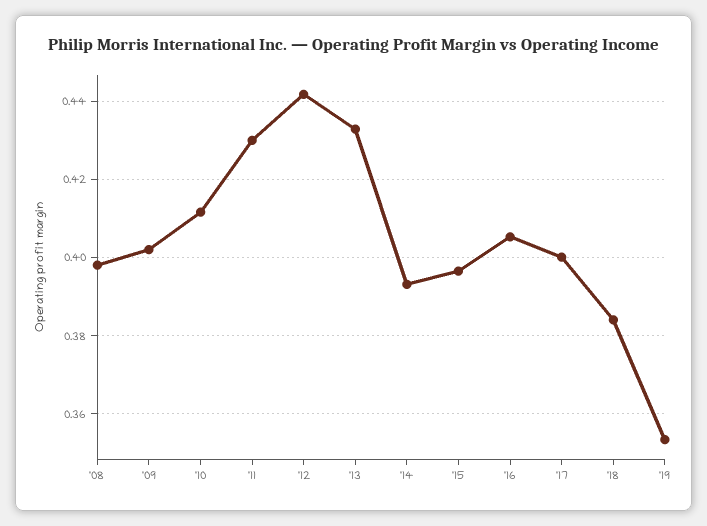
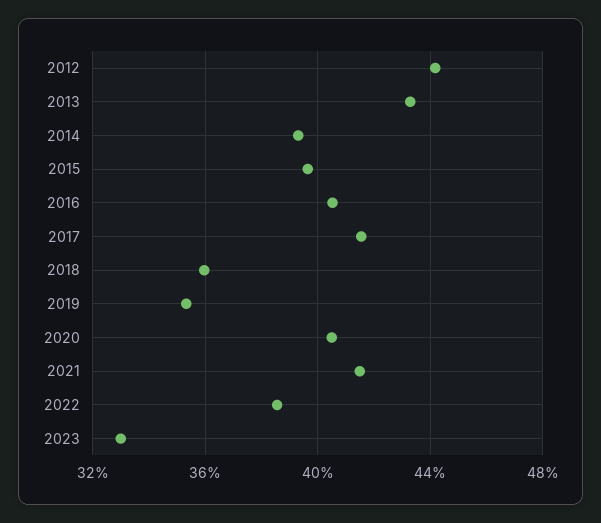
'08: 0.398 -> none
'09: 0.402 -> none
'10: 0.412 -> none
'11: 0.43 -> none
'17: 0.4 -> 0.415
'18: 0.384 -> 0.36
2020: none -> 0.405
2021: none -> 0.415
2022: none -> 0.385
2023: none -> 0.33

